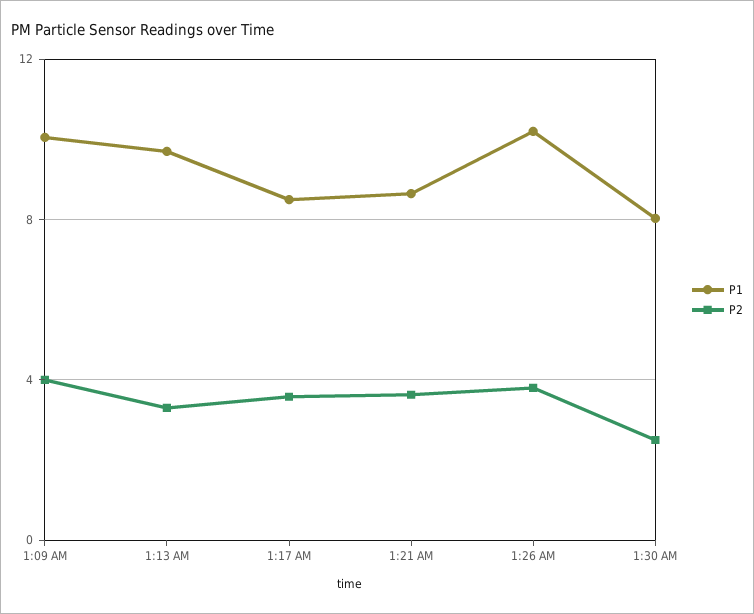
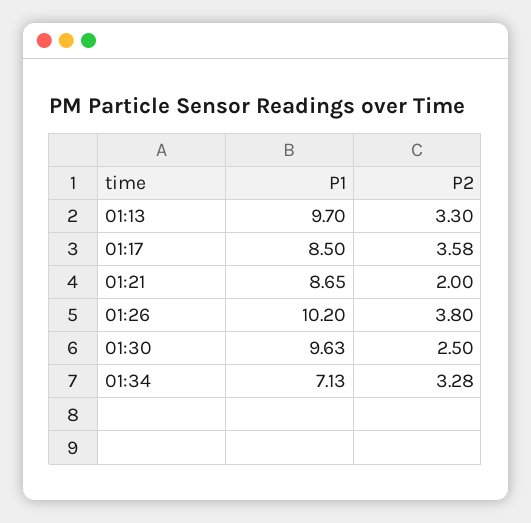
P1, 1:09 AM: 10 -> none
P2, 1:09 AM: 4 -> none
P2, 1:21 AM: 3.5 -> 2
P1, 1:30 AM: 8 -> 9.63
P1, 01:34: none -> 7.13
P2, 01:34: none -> 3.28

